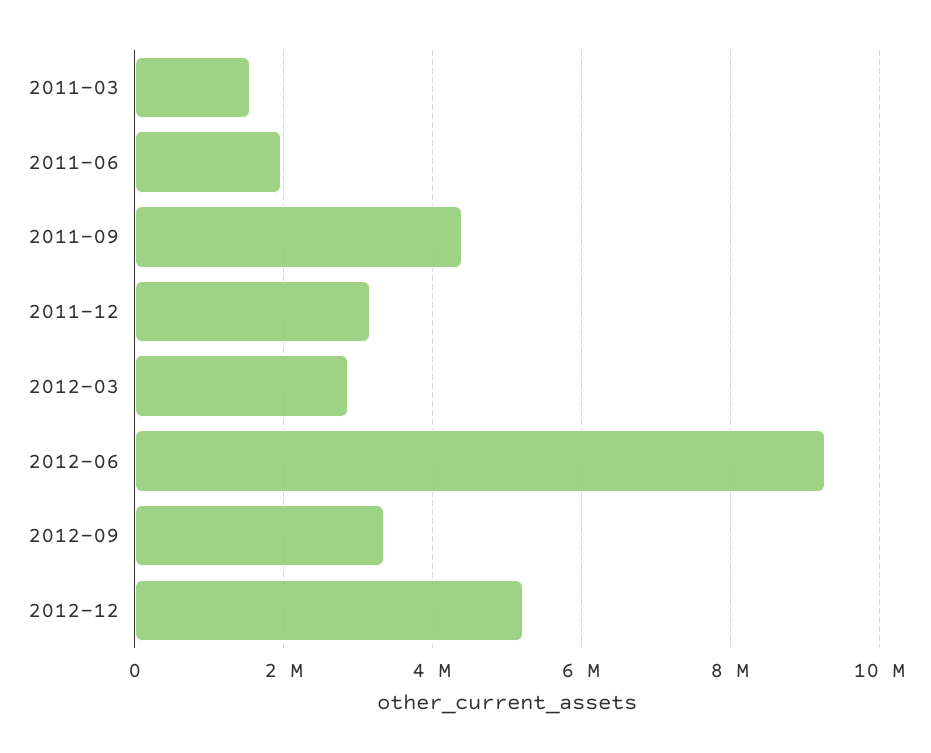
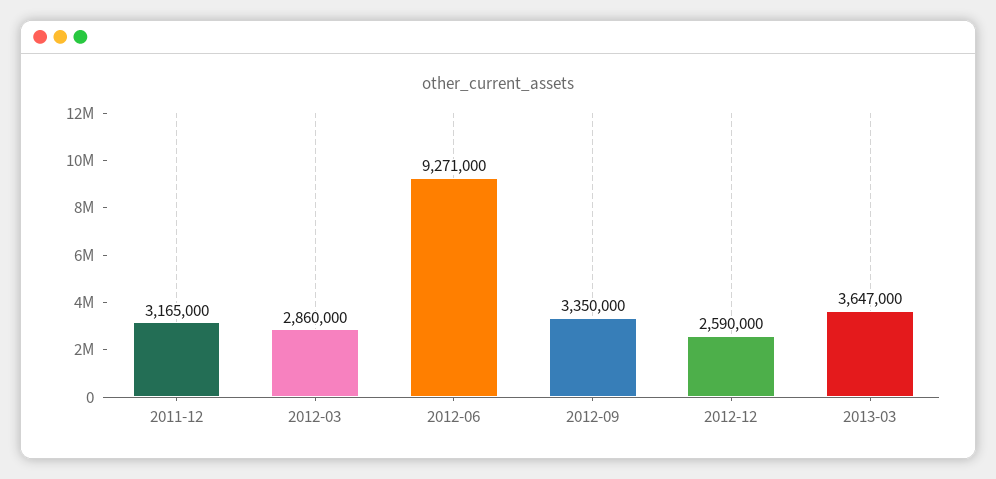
2011-03: 1600000 -> none
2011-06: 2000000 -> none
2011-09: 4400000 -> none
2012-12: 5200000 -> 2590000
2013-03: none -> 3647000

